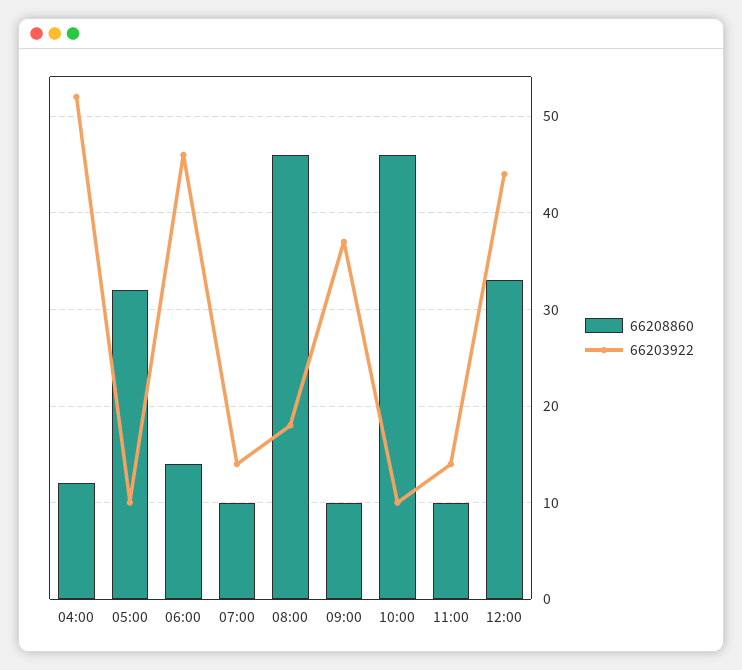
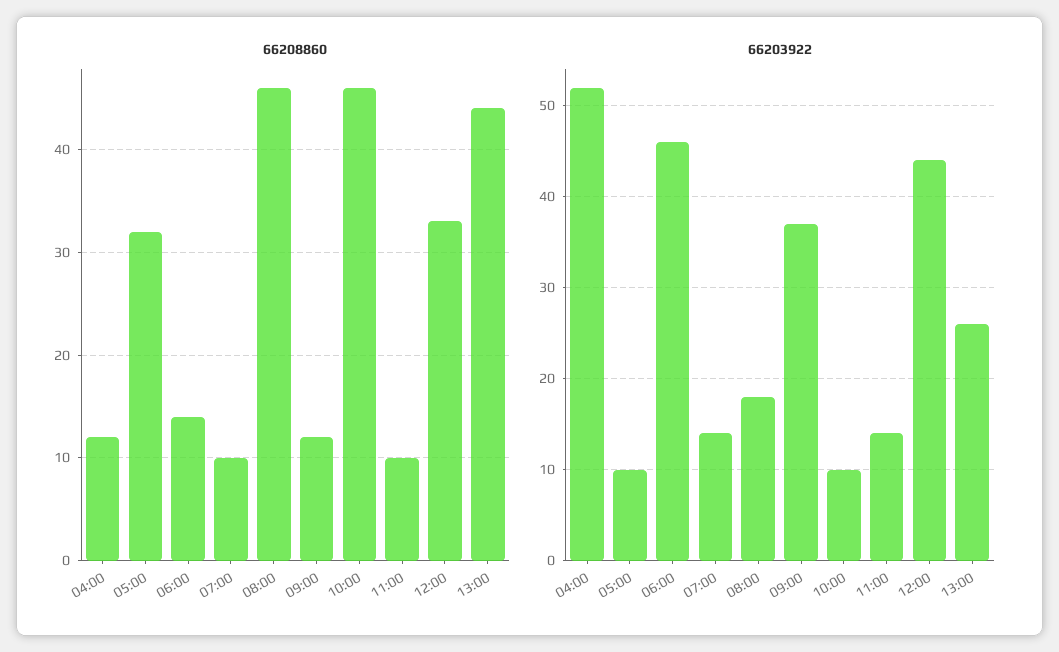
66208860, 09:00: 10 -> 12
66208860, 13:00: none -> 44
66203922, 13:00: none -> 26

